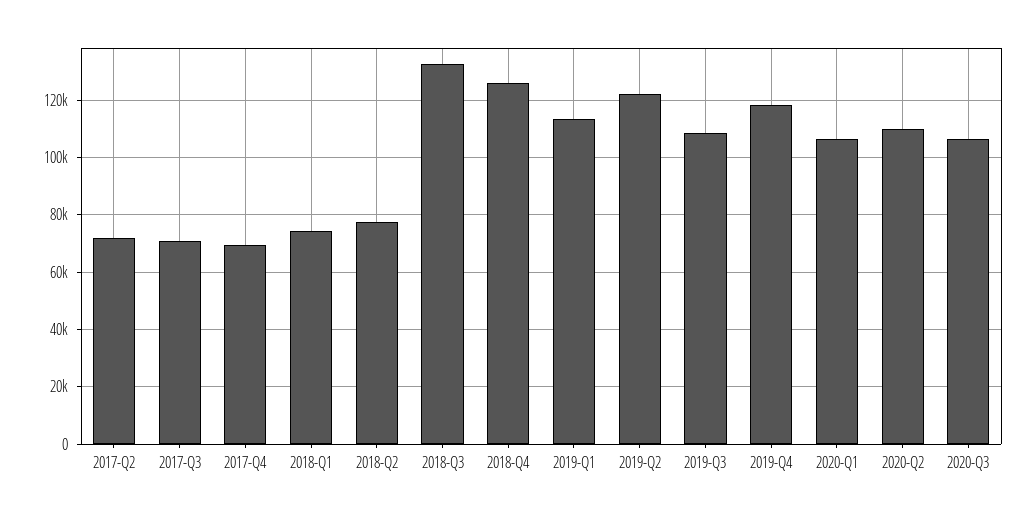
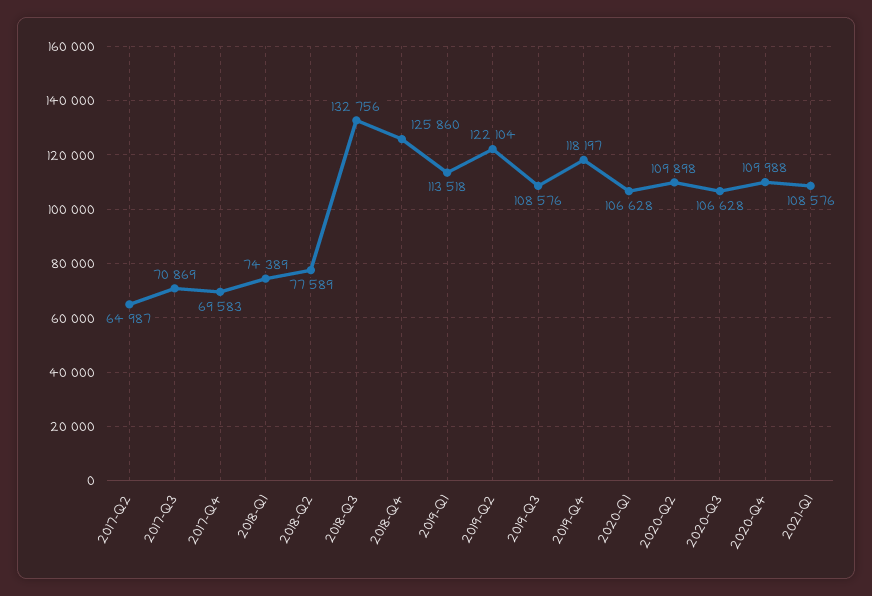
2017-Q2: 72500 -> 64987
2020-Q4: none -> 109988
2021-Q1: none -> 108576

